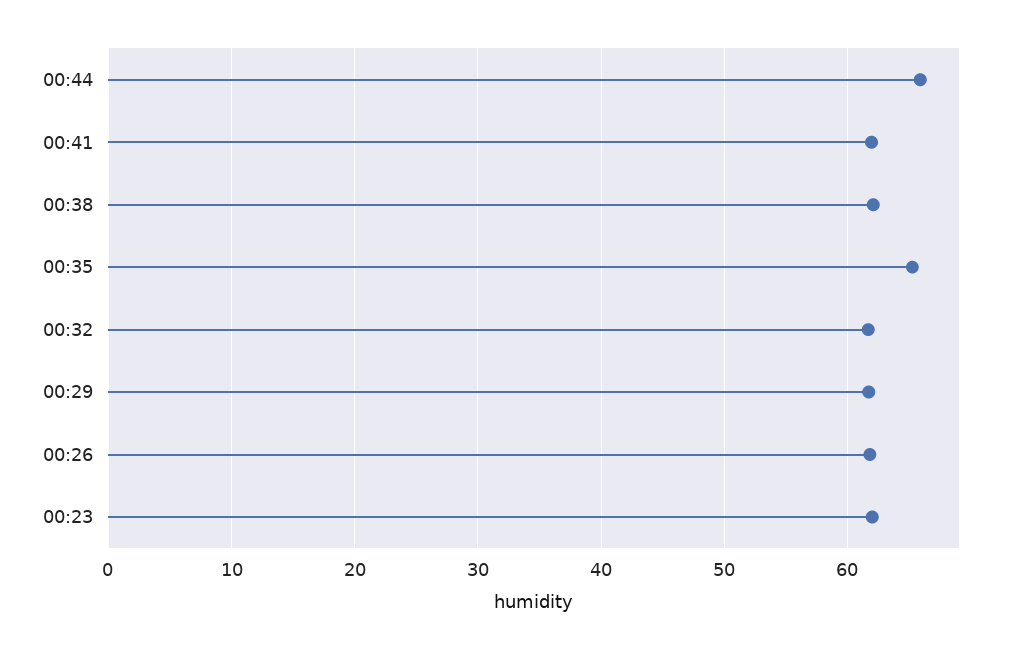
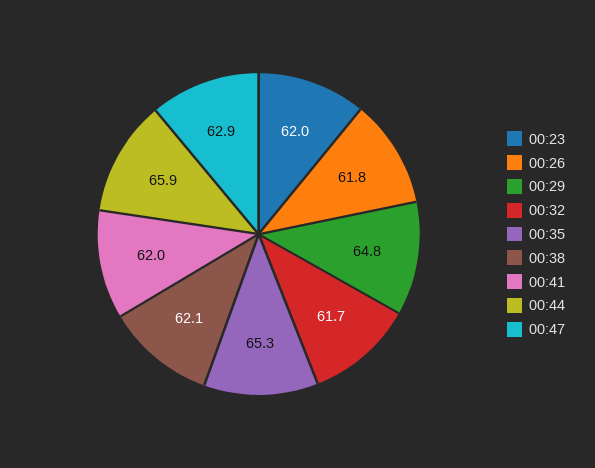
00:29: 62 -> 64.8
00:47: none -> 62.9

